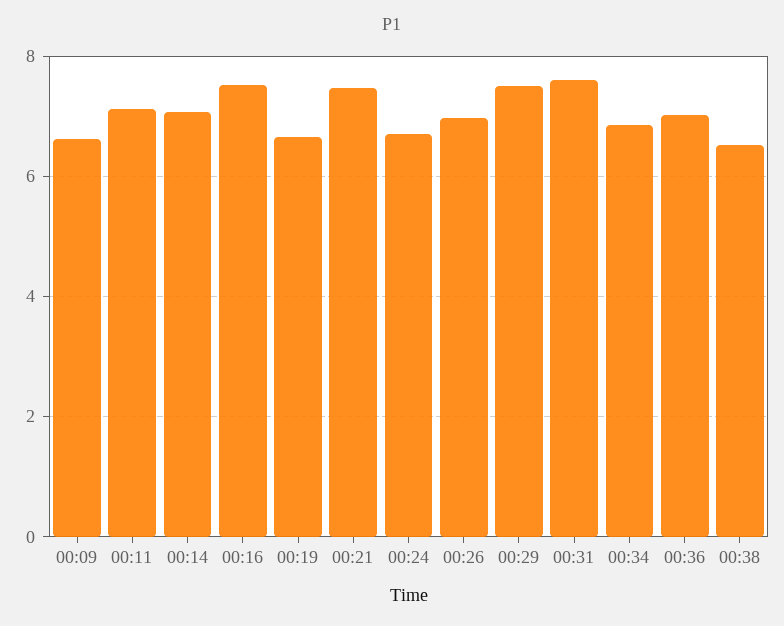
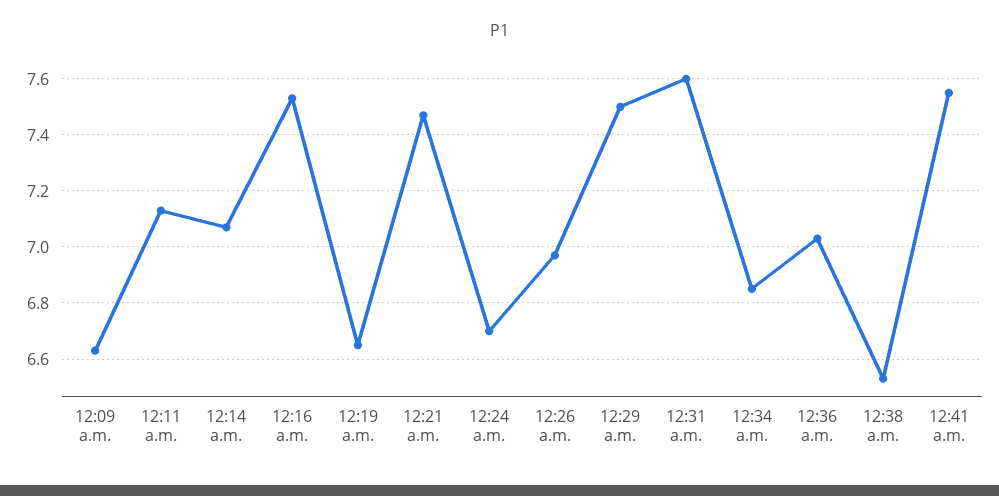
12:41 a.m.: none -> 7.55

